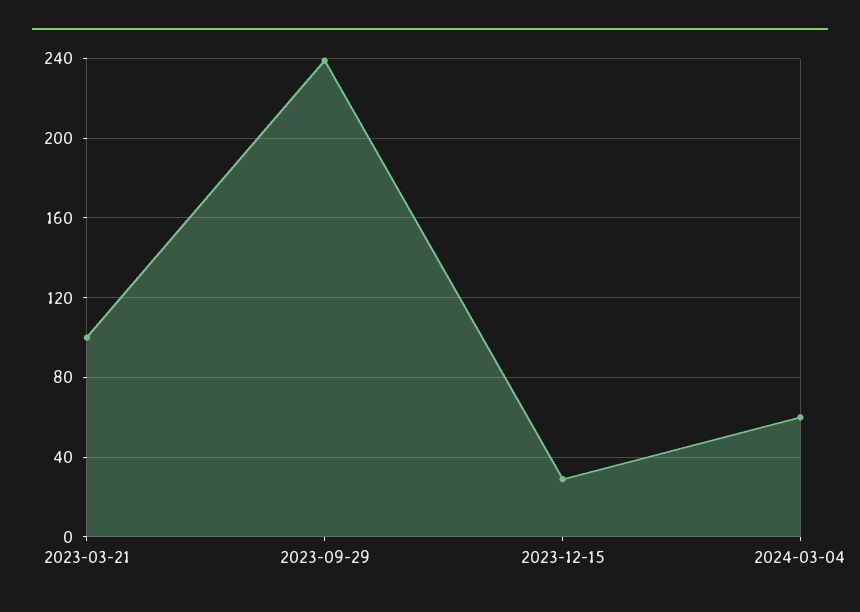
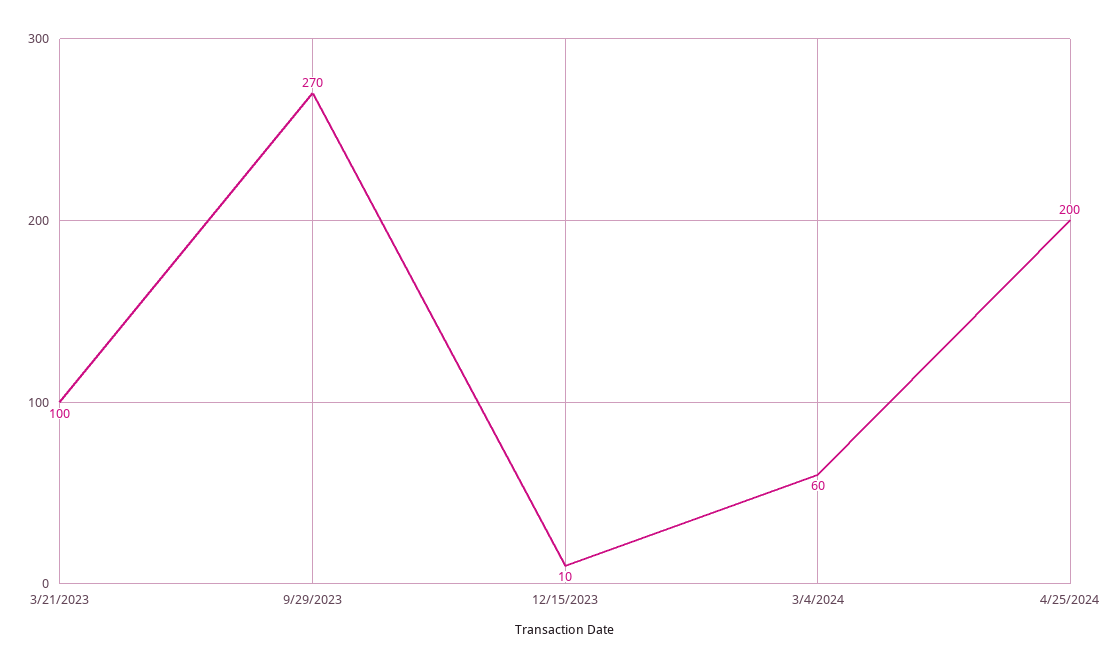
2023-09-29: 240 -> 270
2023-12-15: 30 -> 10
4/25/2024: none -> 200

